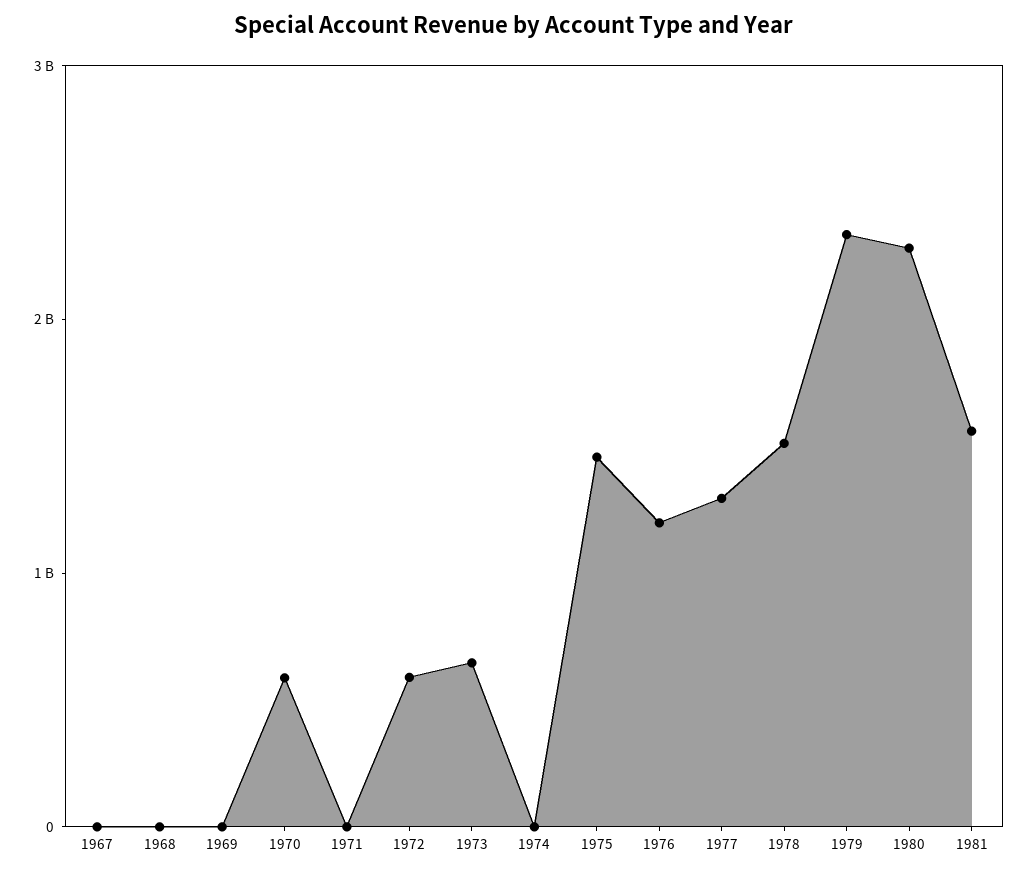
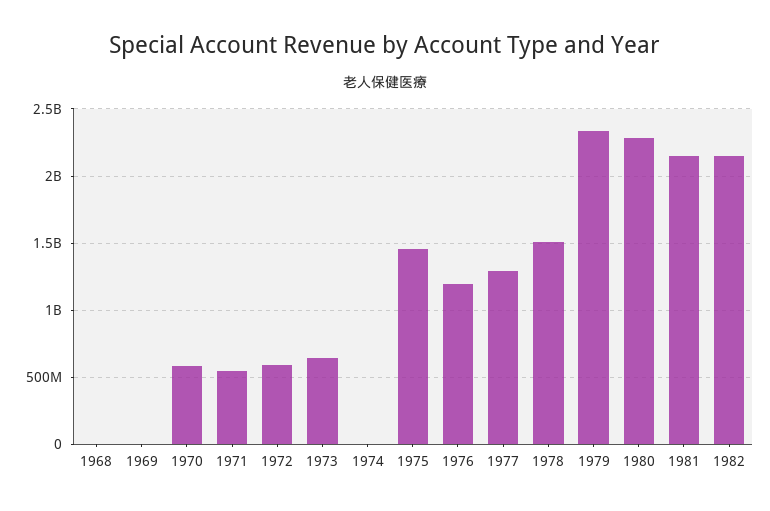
1967: 0 -> none
1971: 0 -> 550000000
1981: 1600000000 -> 2150000000
1982: none -> 2150000000

